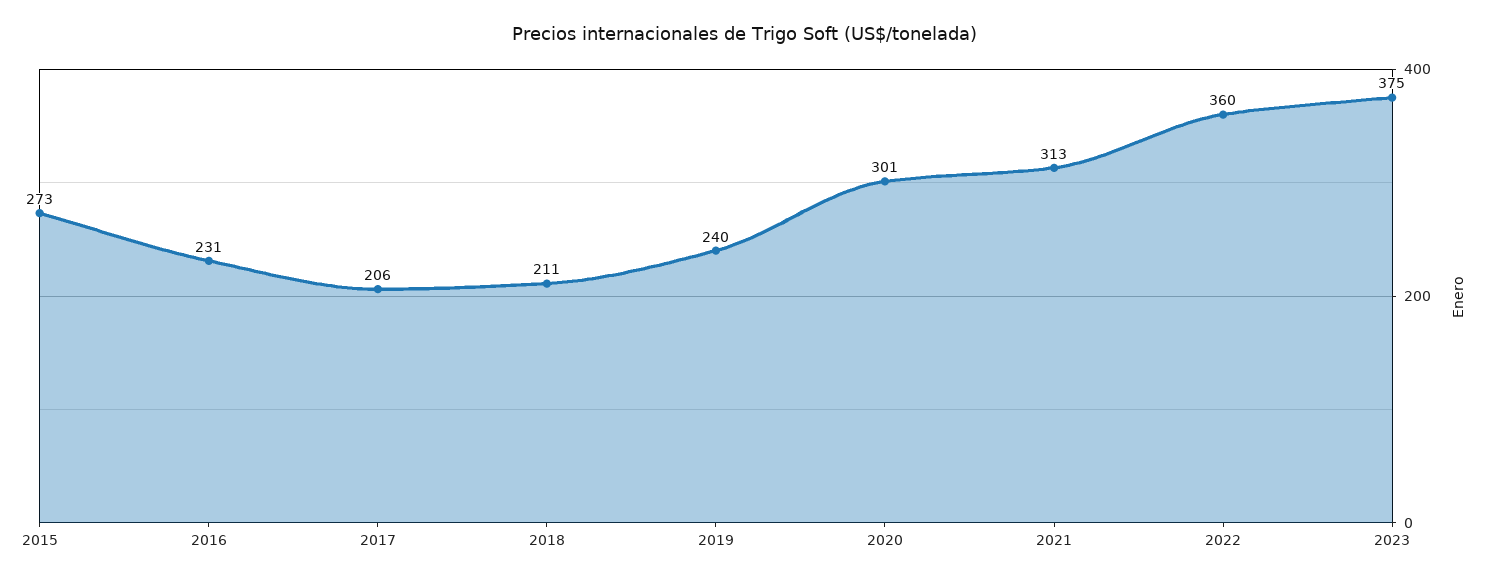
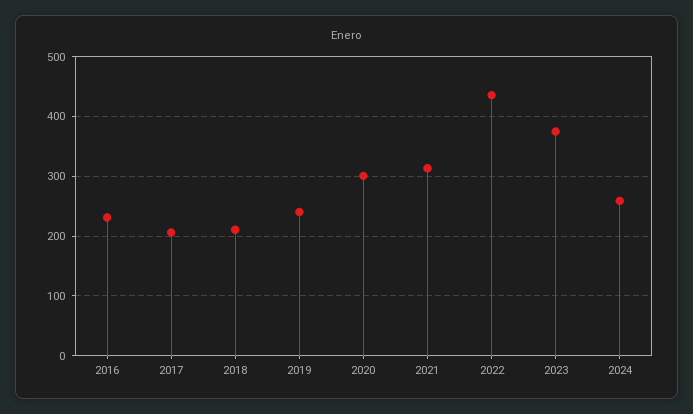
2015: 273 -> none
2022: 360 -> 440
2024: none -> 260

